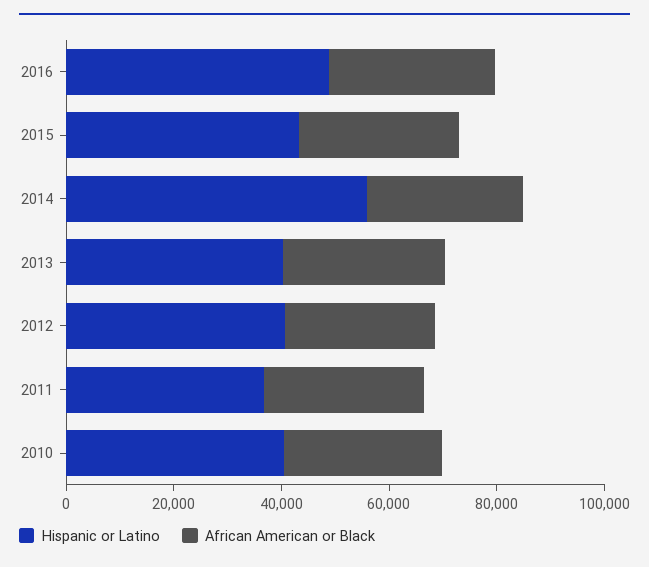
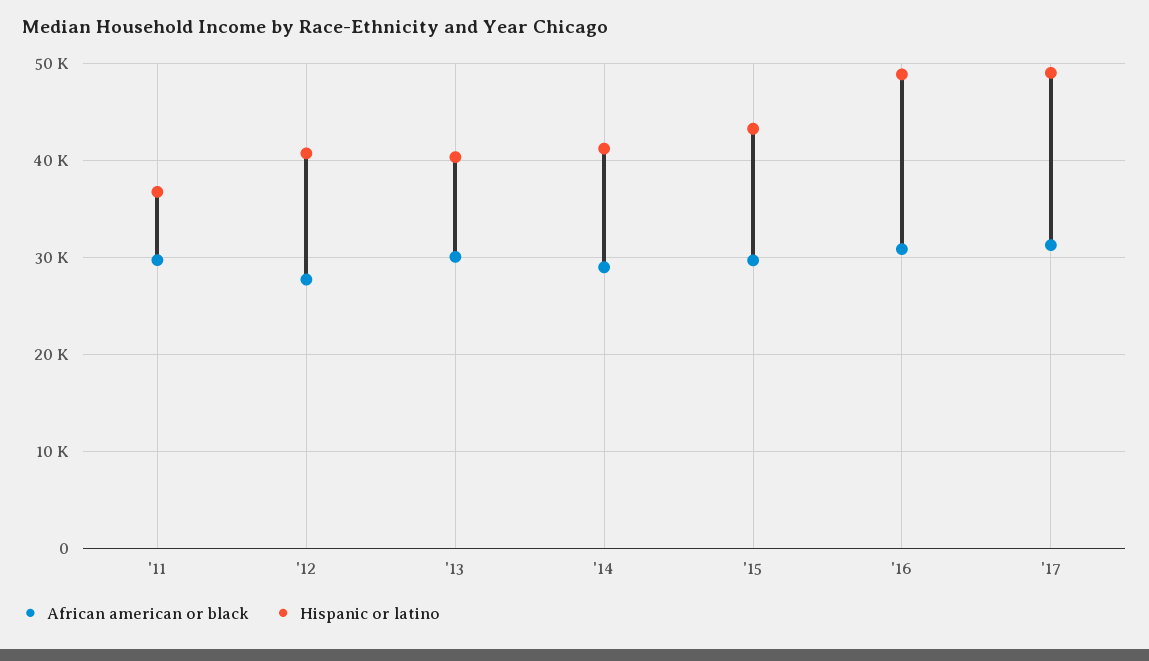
Hispanic or Latino, 2014: 55000 -> 41000
Hispanic or Latino, 2010: 40000 -> none
African American or Black, 2010: 30000 -> none
African American or Black, '17: none -> 31000
Hispanic or Latino, '17: none -> 49000

